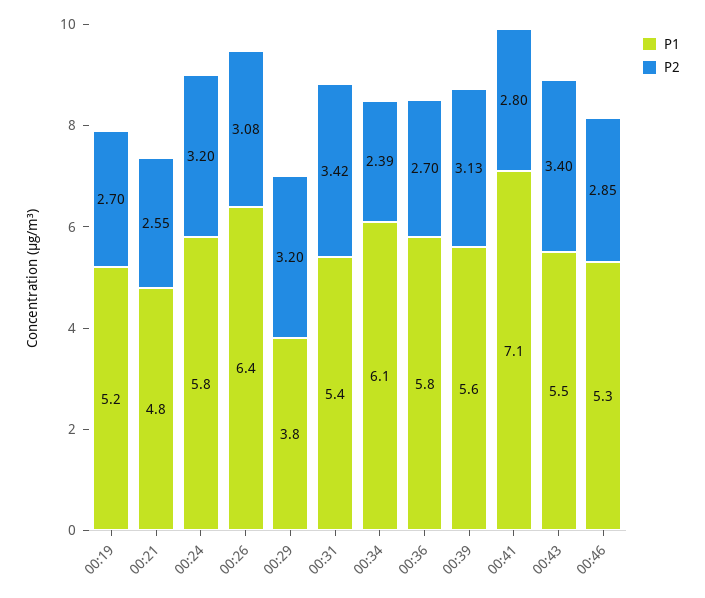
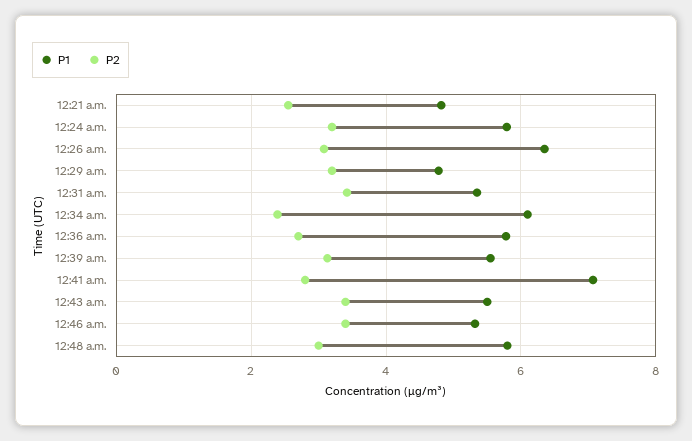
P1, 00:19: 5.2 -> none
P2, 00:19: 2.7 -> none
P1, 00:29: 3.8 -> 4.8
P2, 00:46: 2.85 -> 3.4
P1, 12:48 a.m.: none -> 5.8
P2, 12:48 a.m.: none -> 3

